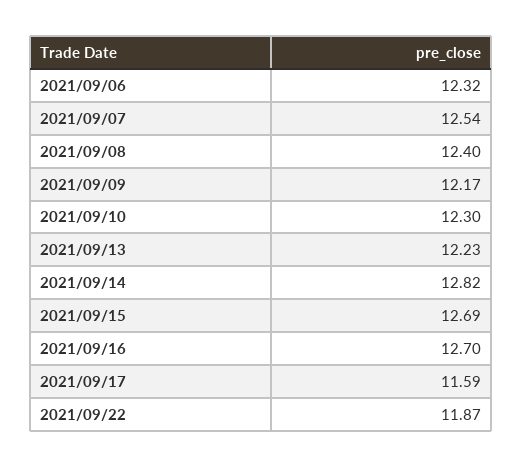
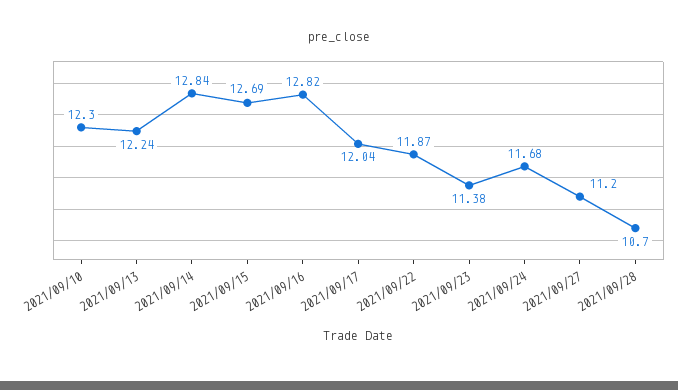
2021/09/06: 12.32 -> none
2021/09/07: 12.54 -> none
2021/09/08: 12.4 -> none
2021/09/09: 12.17 -> none
2021/09/13: 12.23 -> 12.24
2021/09/14: 12.82 -> 12.84
2021/09/16: 12.7 -> 12.82
2021/09/17: 11.59 -> 12.04
2021/09/23: none -> 11.38
2021/09/24: none -> 11.68
2021/09/27: none -> 11.2
2021/09/28: none -> 10.7

